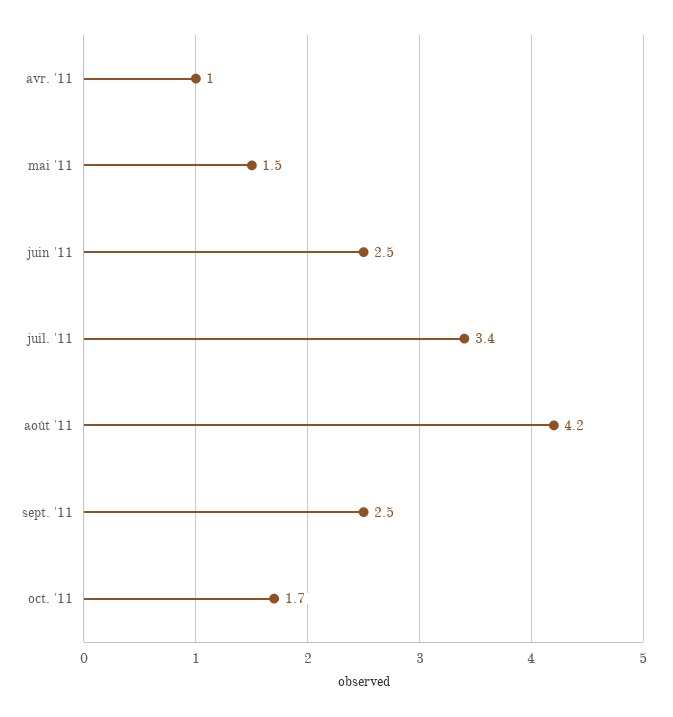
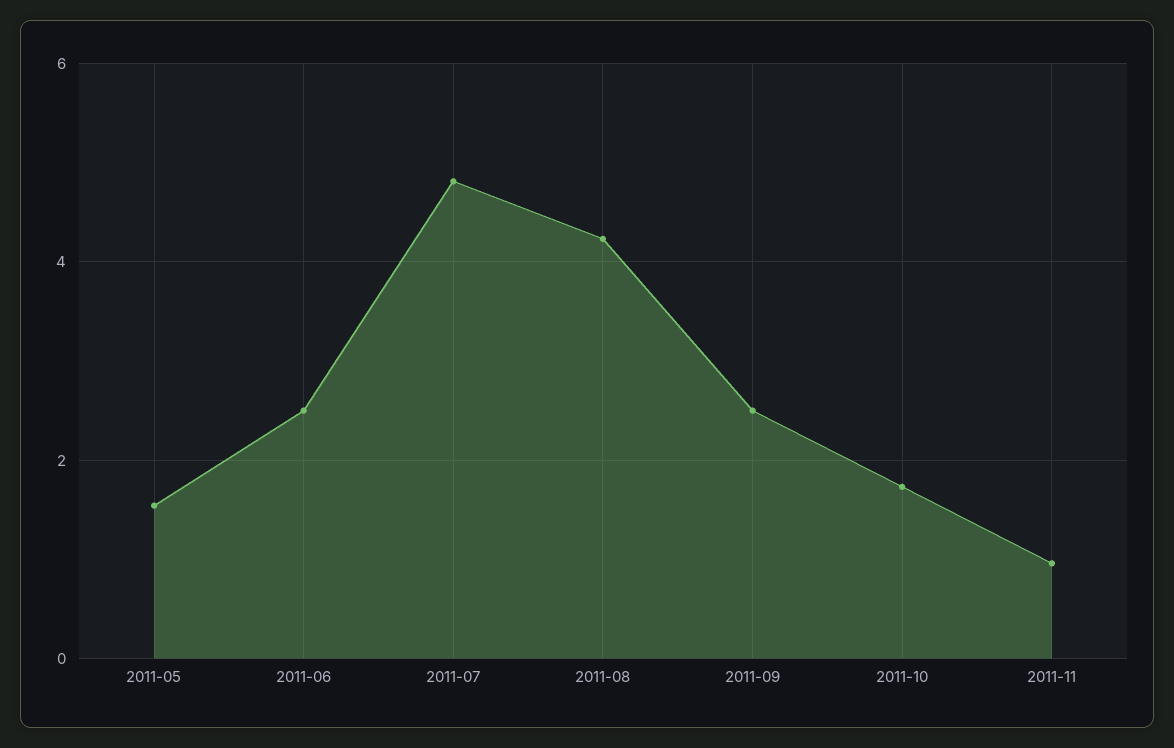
avr. '11: 1 -> none
juil. '11: 3.4 -> 4.8
2011-11: none -> 1

